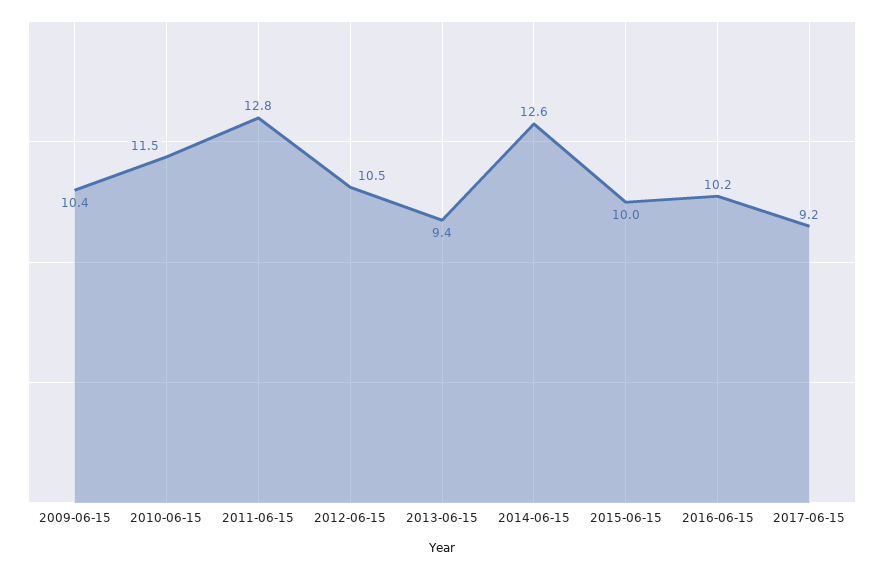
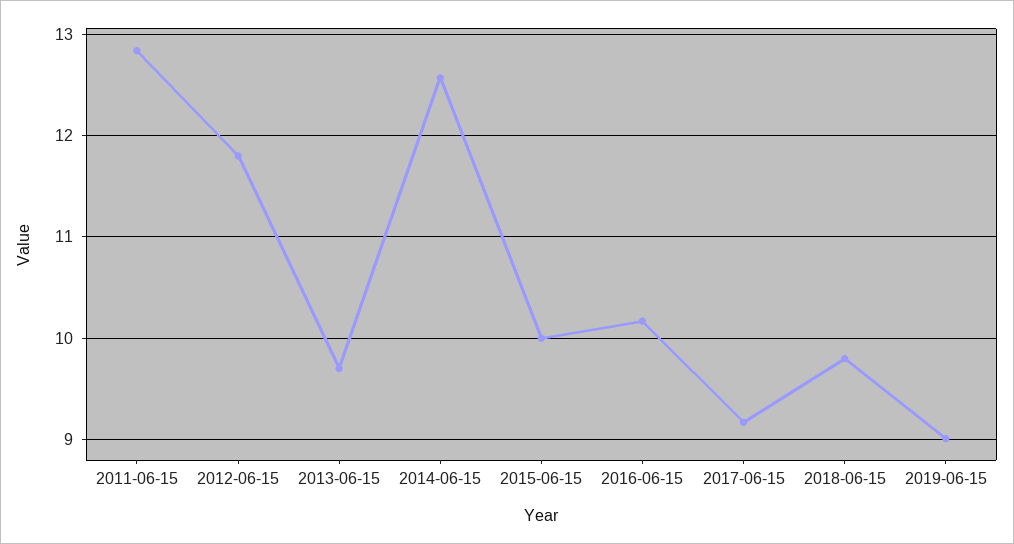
2009-06-15: 10.4 -> none
2010-06-15: 11.5 -> none
2012-06-15: 10.5 -> 11.8
2013-06-15: 9.4 -> 9.7
2018-06-15: none -> 9.8
2019-06-15: none -> 9

